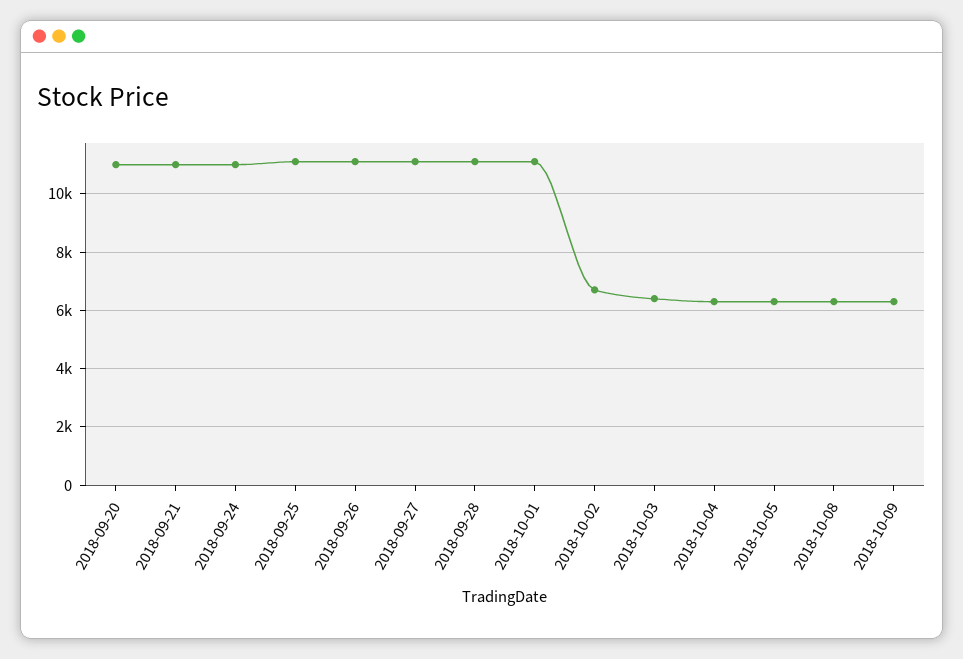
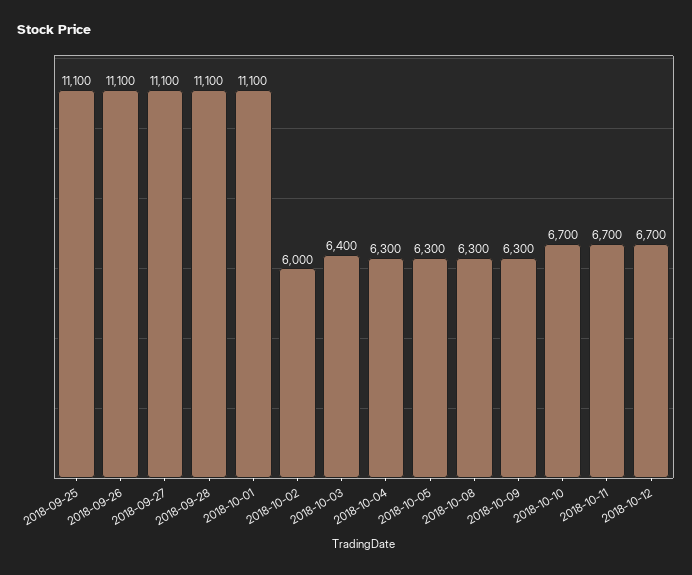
2018-09-20: 11000 -> none
2018-09-21: 11000 -> none
2018-09-24: 11000 -> none
2018-10-02: 6750 -> 6000
2018-10-10: none -> 6700
2018-10-11: none -> 6700
2018-10-12: none -> 6700

